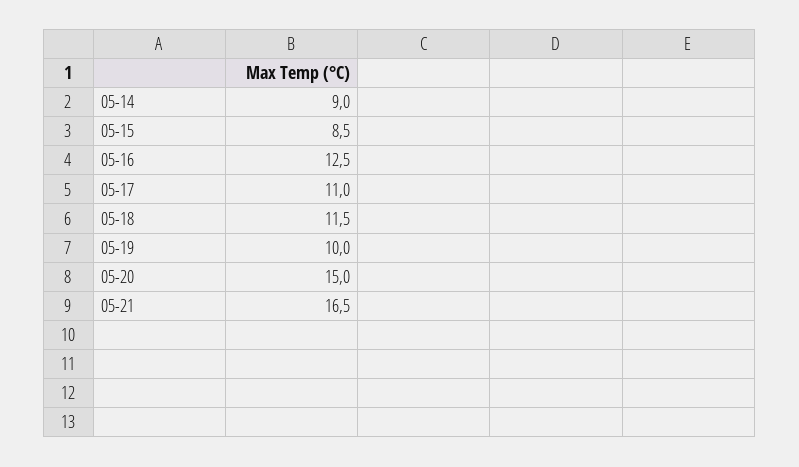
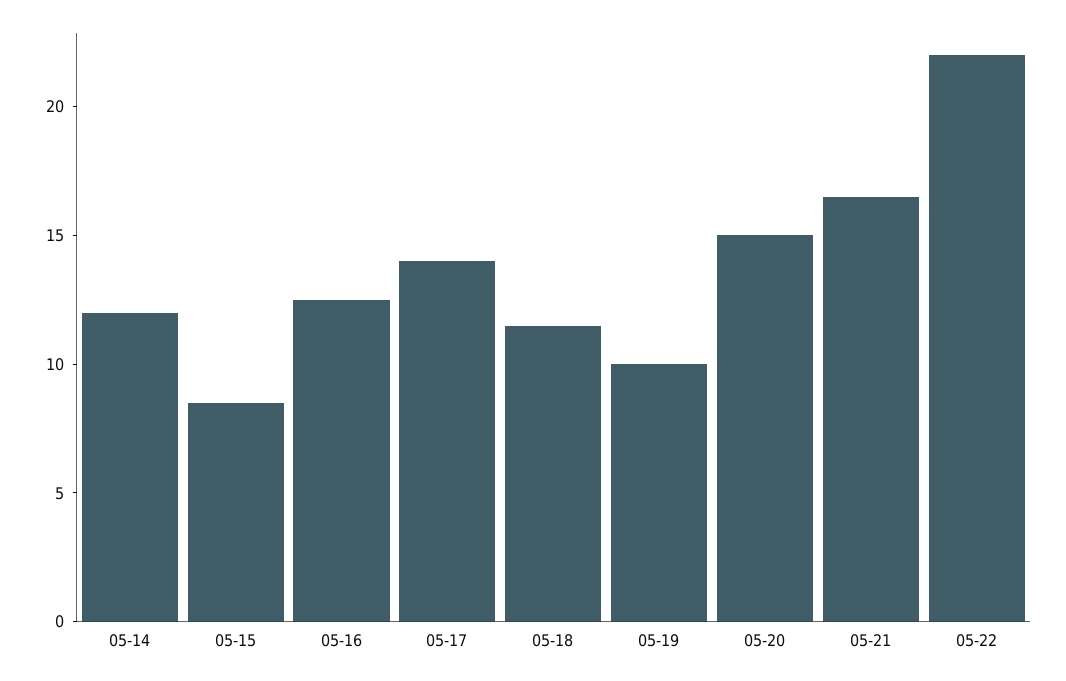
05-14: 9 -> 12
05-17: 11 -> 14
05-22: none -> 22

